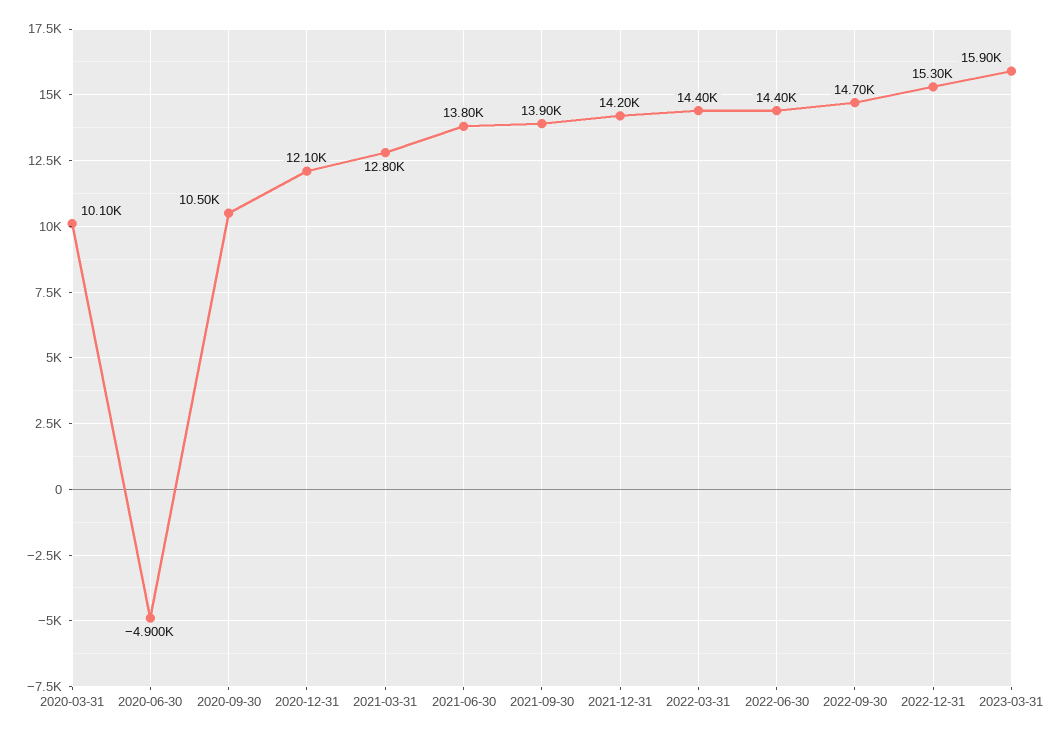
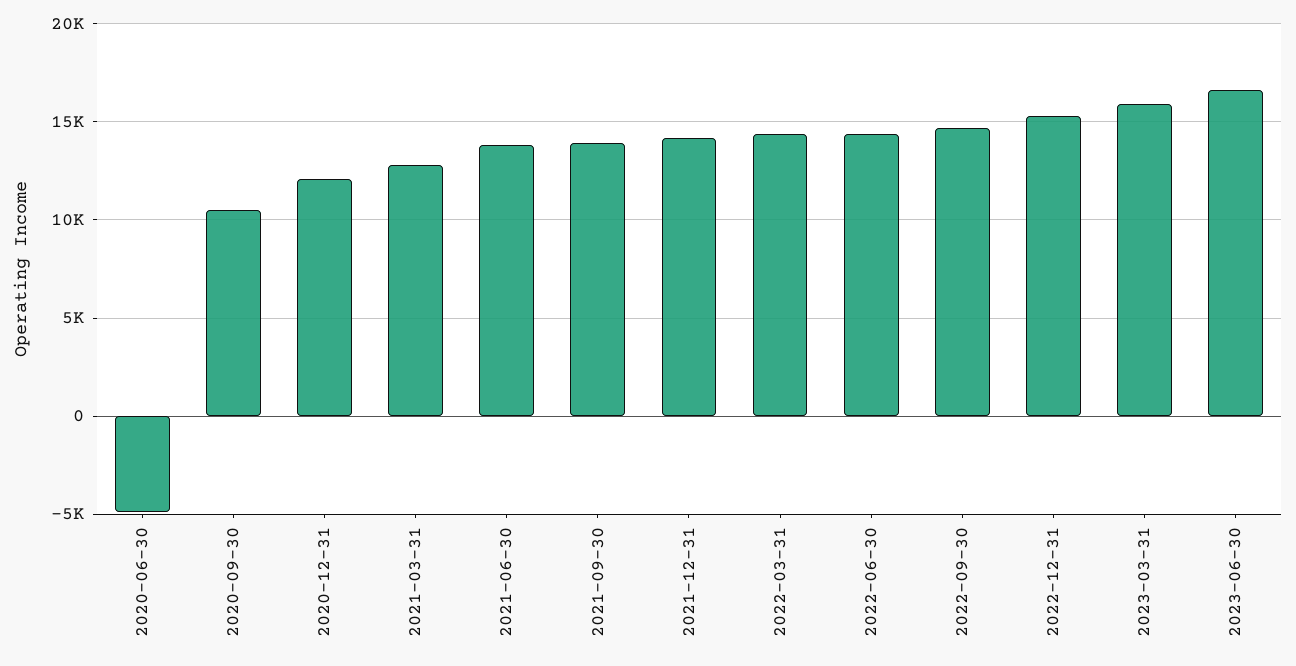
2020-03-31: 10100 -> none
2023-06-30: none -> 16500

